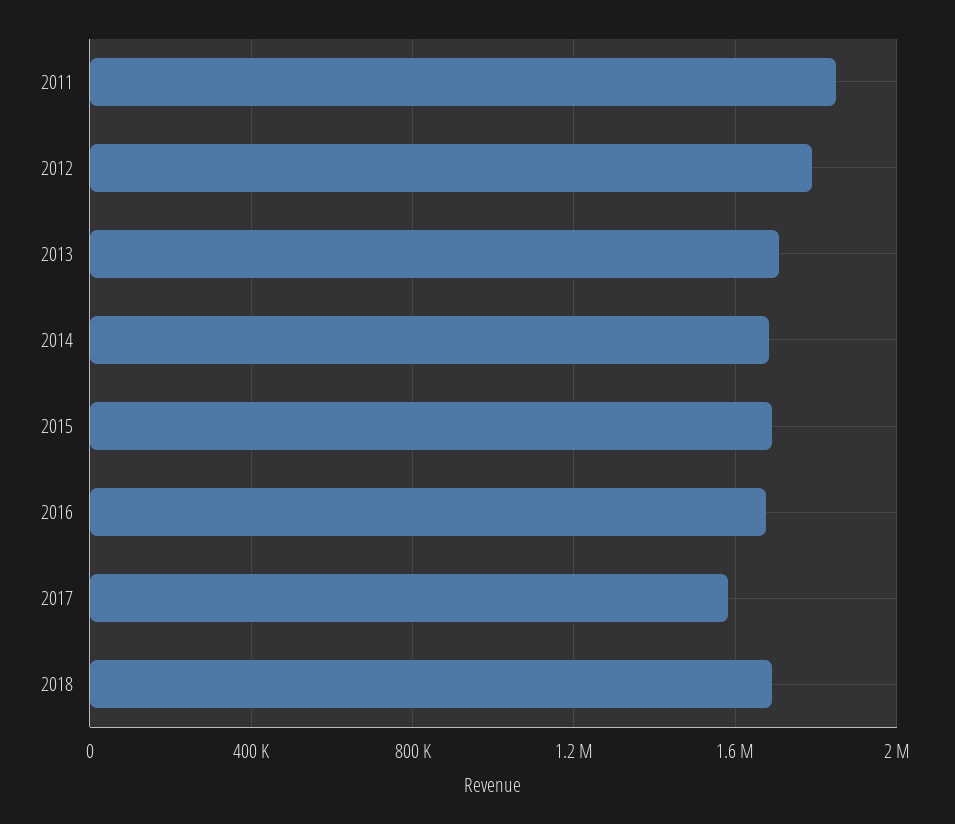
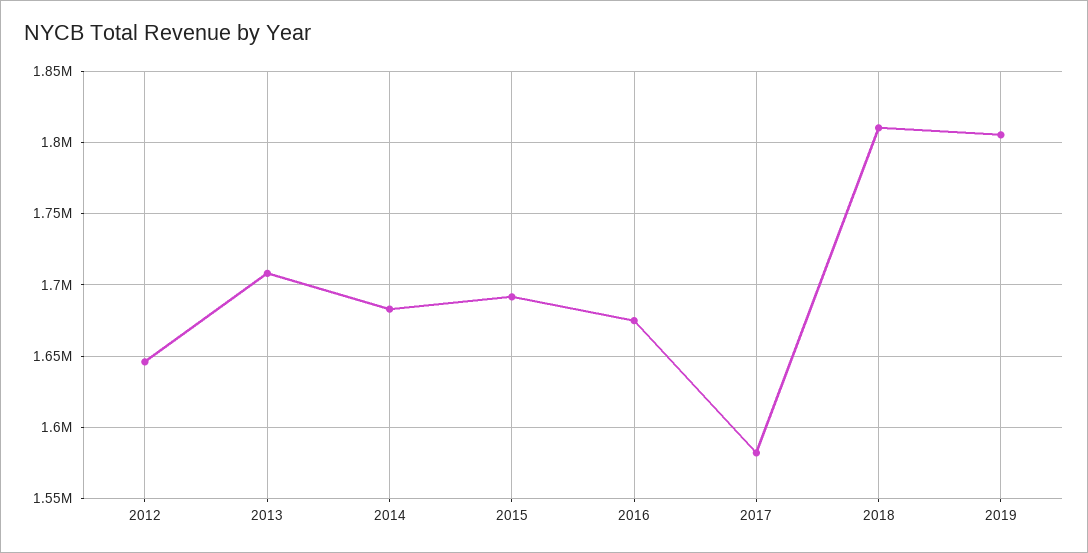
2011: 1850000 -> none
2012: 1800000 -> 1645000
2018: 1700000 -> 1810000
2019: none -> 1805000

